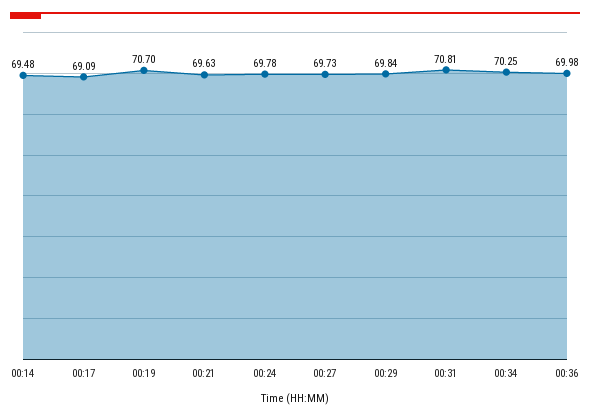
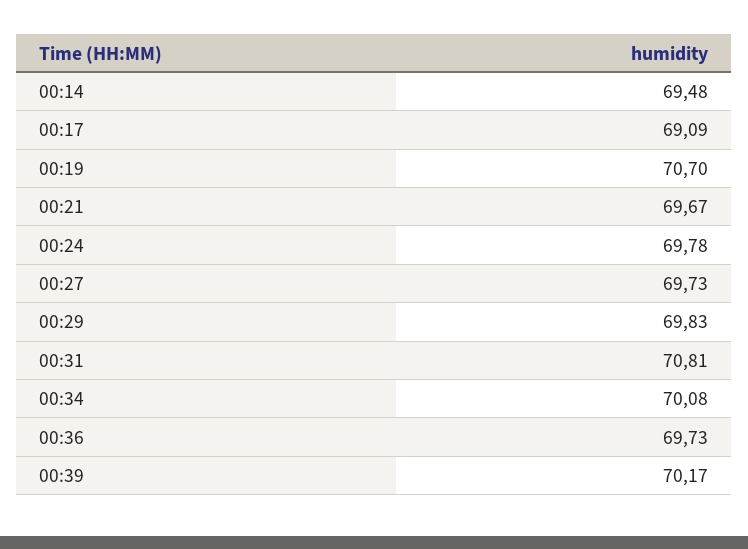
00:21: 69.63 -> 69.67
00:29: 69.84 -> 69.83
00:34: 70.25 -> 70.08
00:36: 69.98 -> 69.73
00:39: none -> 70.17

